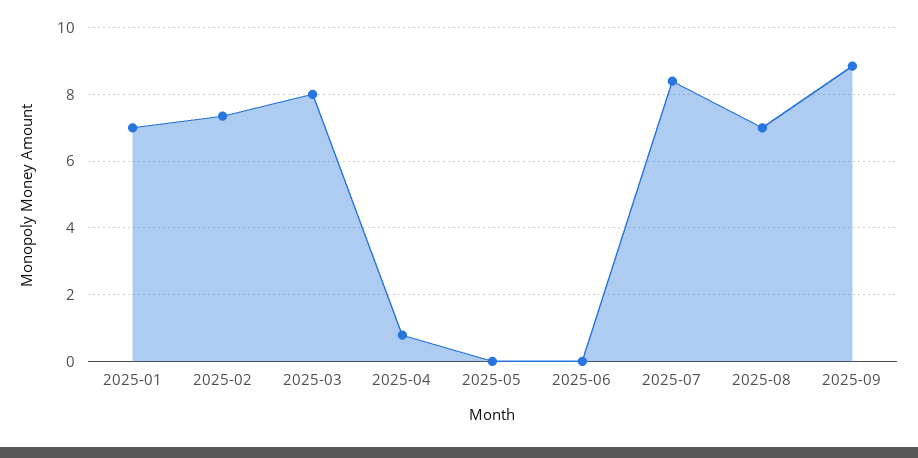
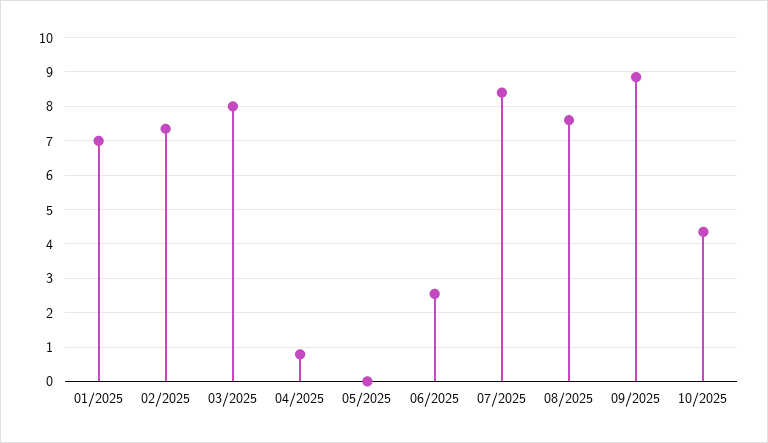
2025-06: 0 -> 2.6
2025-08: 7 -> 7.6
10/2025: none -> 4.4

